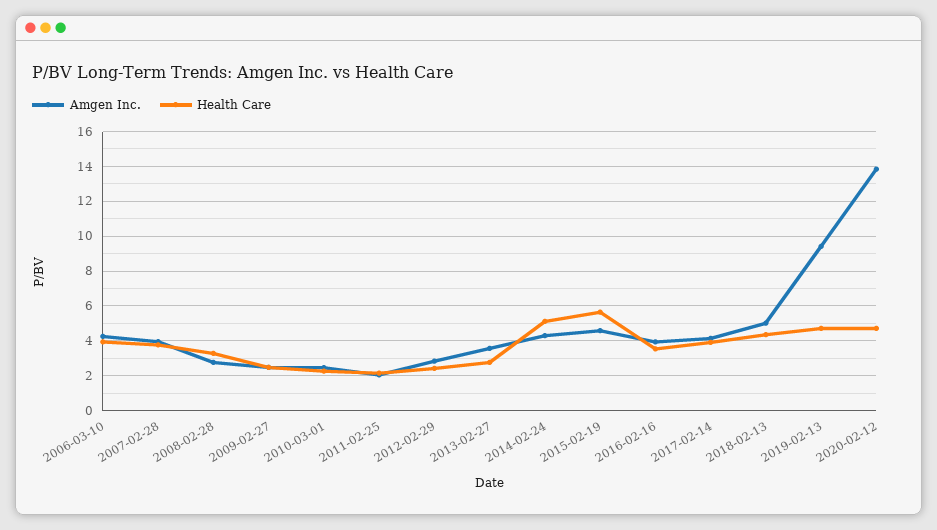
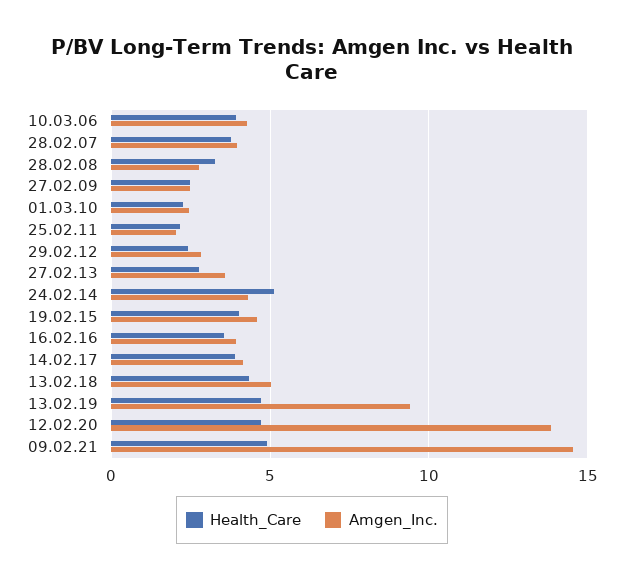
Health Care, 2015-02-19: 5.5 -> 4
Health Care, 09.02.21: none -> 5
Amgen Inc., 09.02.21: none -> 14.5

